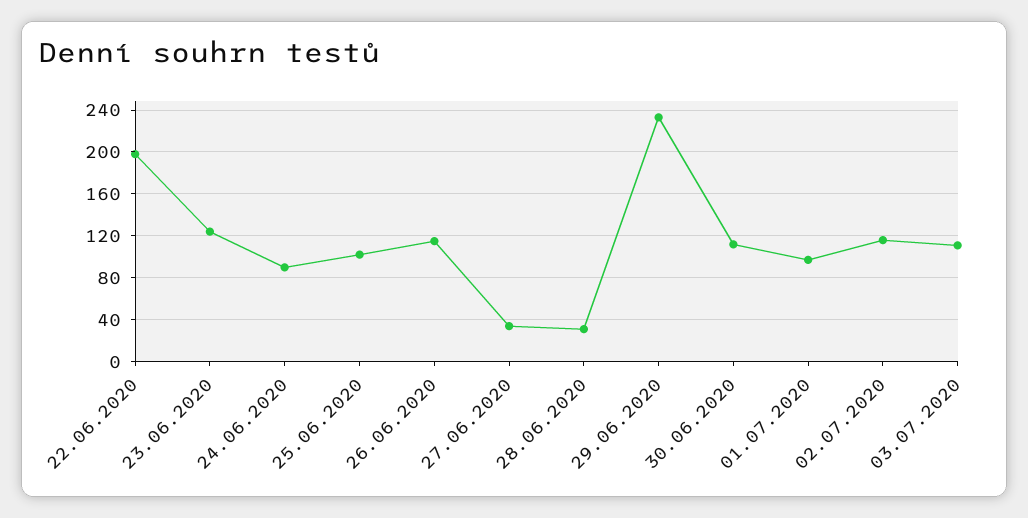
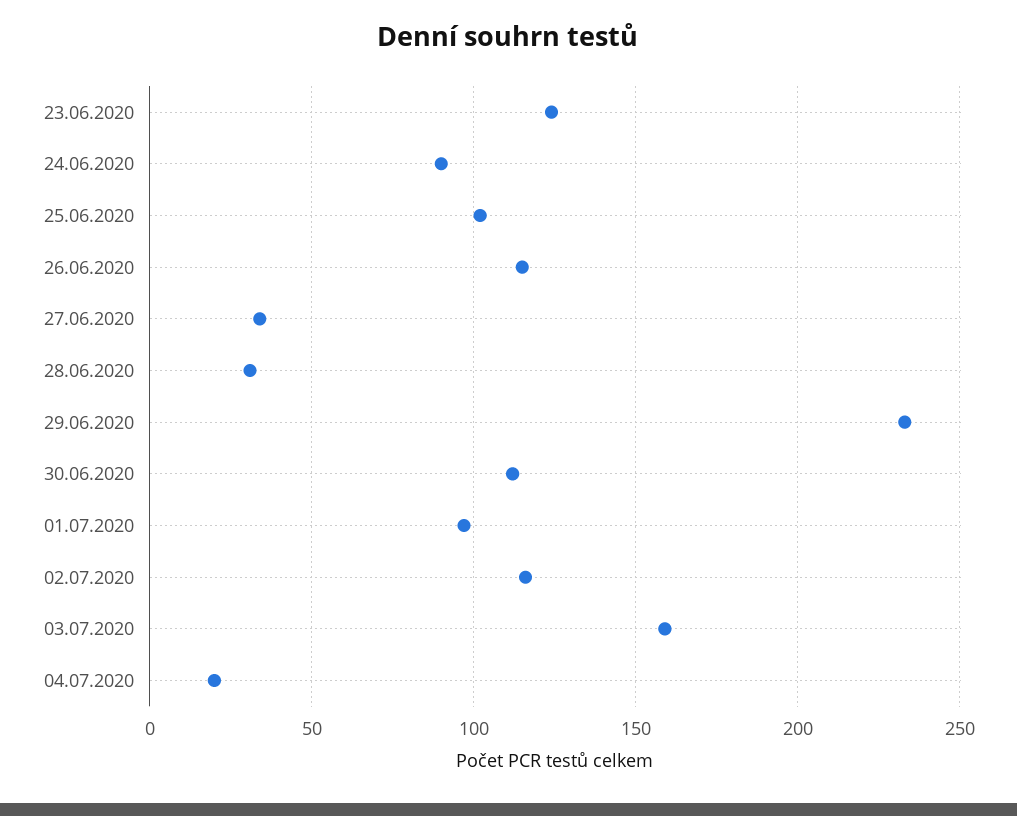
22.06.2020: 200 -> none
03.07.2020: 110 -> 160
04.07.2020: none -> 20

